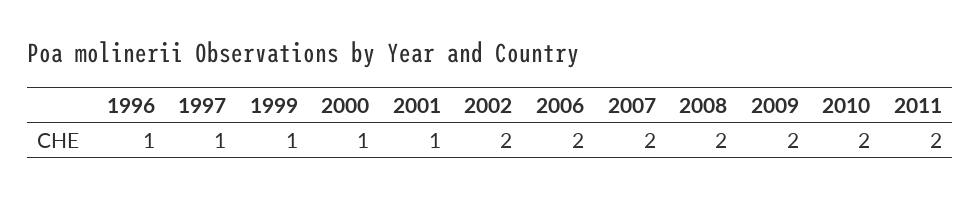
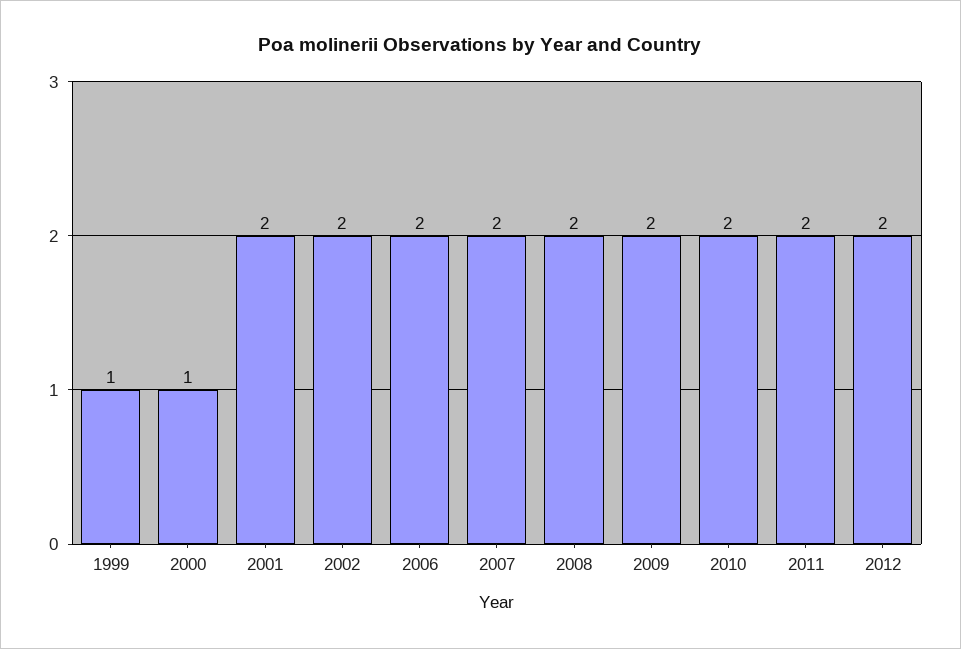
1996: 1 -> none
1997: 1 -> none
2001: 1 -> 2
2012: none -> 2

